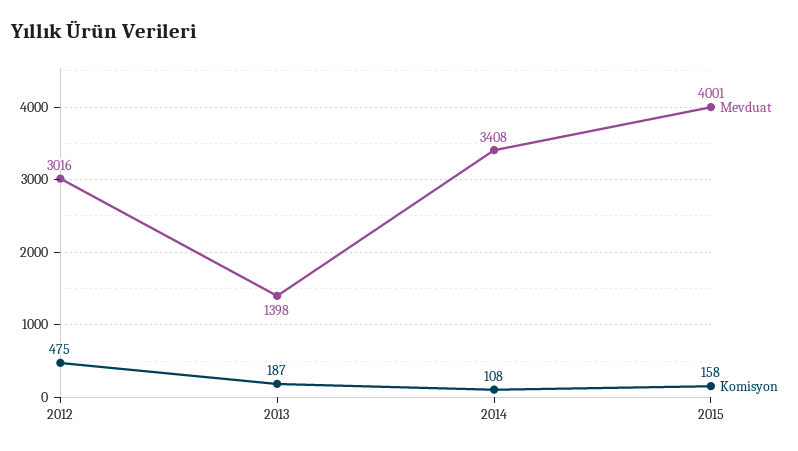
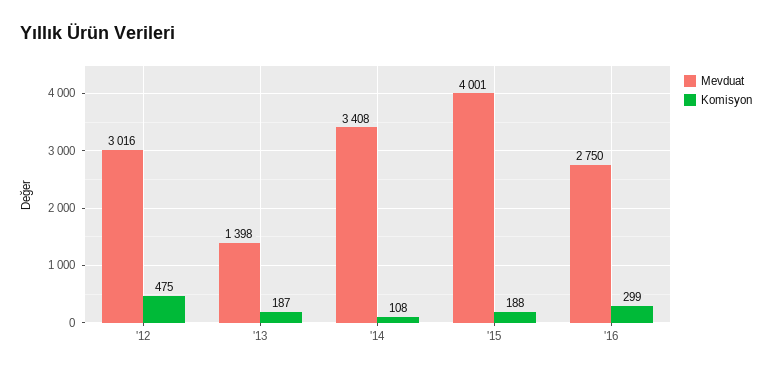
Komisyon, 2015: 158 -> 188
Mevduat, '16: none -> 2750
Komisyon, '16: none -> 299

